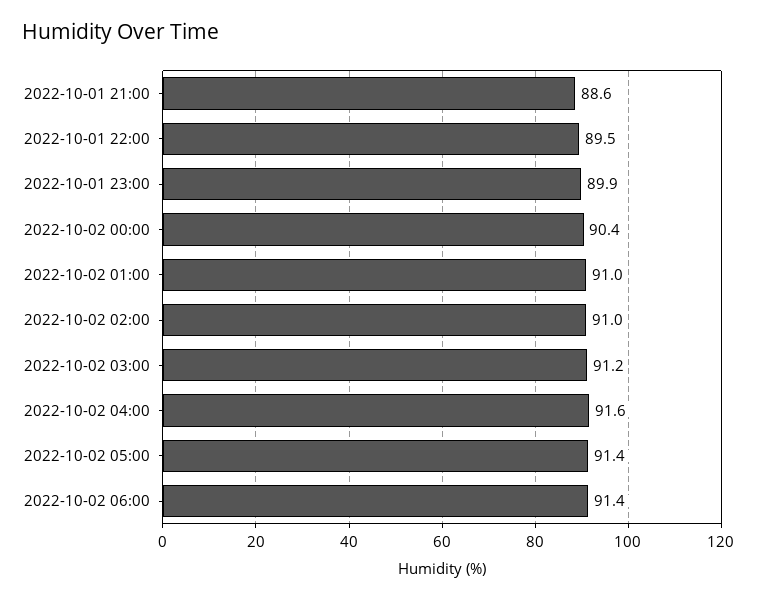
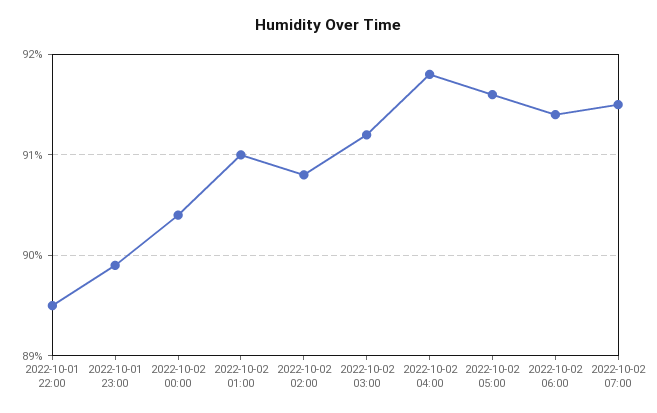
2022-10-01 21:00: 88.6 -> none
2022-10-02 02:00: 91 -> 90.8
2022-10-02 04:00: 91.6 -> 91.8
2022-10-02 05:00: 91.4 -> 91.6
2022-10-02 07:00: none -> 91.5

